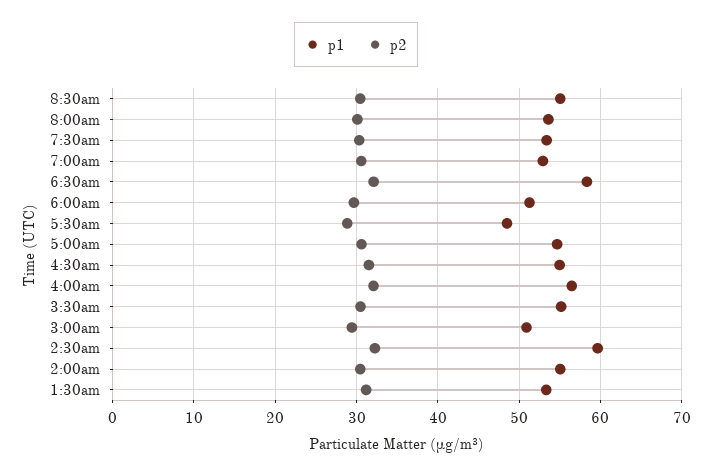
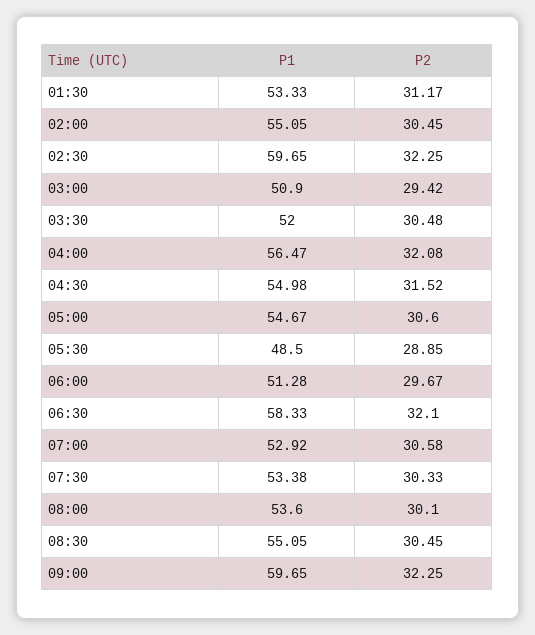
p1, 3:30am: 55 -> 52
p1, 09:00: none -> 59.65
p2, 09:00: none -> 32.25

